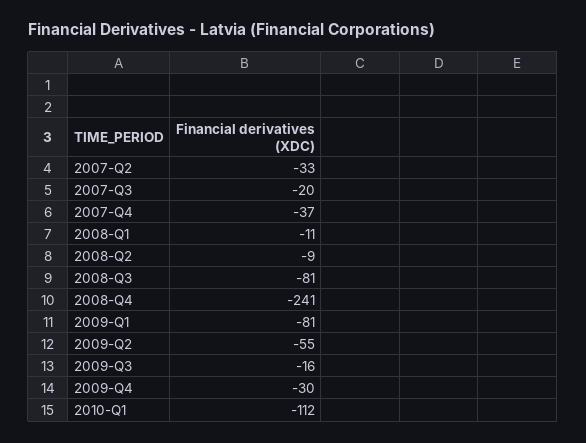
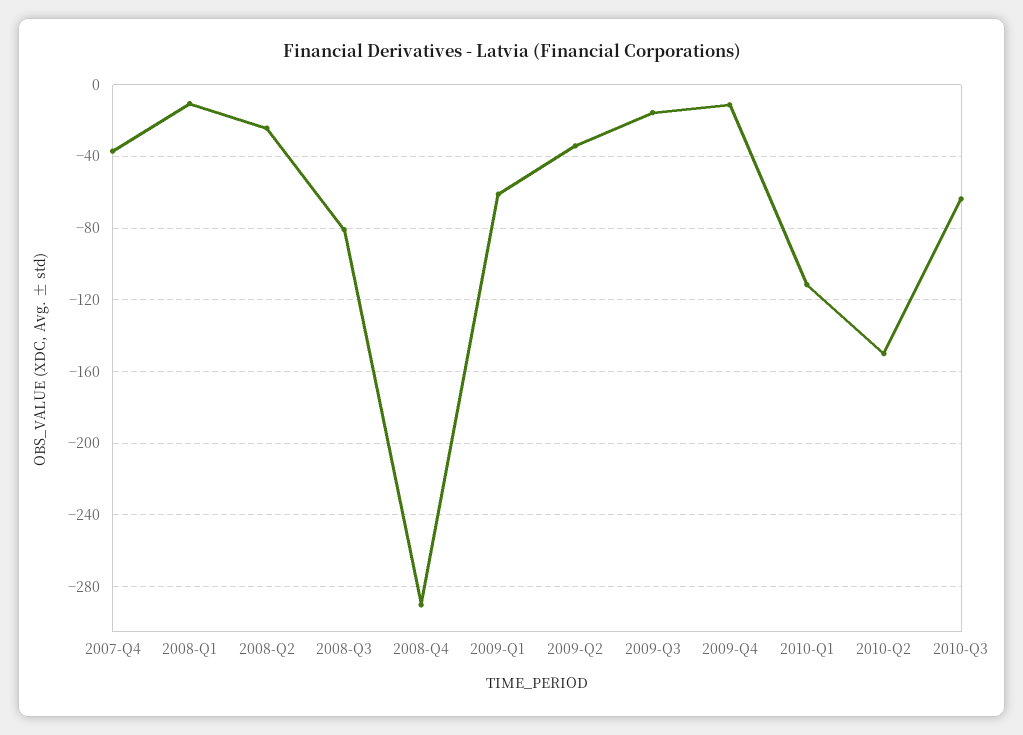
2007-Q2: -33 -> none
2007-Q3: -20 -> none
2008-Q2: -9 -> -25
2008-Q4: -241 -> -290
2009-Q1: -81 -> -60
2009-Q2: -55 -> -35
2009-Q4: -30 -> -10
2010-Q2: none -> -150
2010-Q3: none -> -65

